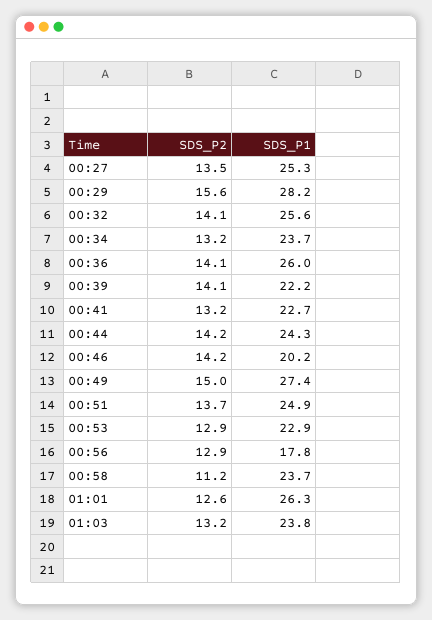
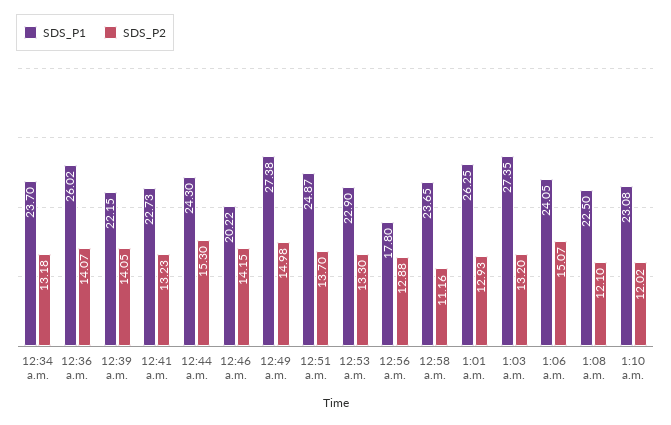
SDS_P2, 00:27: 13.5 -> none
SDS_P1, 00:27: 25.3 -> none
SDS_P2, 00:29: 15.6 -> none
SDS_P1, 00:29: 28.2 -> none
SDS_P2, 00:32: 14.1 -> none
SDS_P1, 00:32: 25.6 -> none
SDS_P2, 00:44: 14.2 -> 15.3
SDS_P2, 00:53: 12.9 -> 13.3
SDS_P2, 01:01: 12.6 -> 12.93
SDS_P1, 01:03: 23.8 -> 27.35
SDS_P1, 1:06 a.m.: none -> 24.05
SDS_P2, 1:06 a.m.: none -> 15.07
SDS_P1, 1:08 a.m.: none -> 22.5
SDS_P2, 1:08 a.m.: none -> 12.1
SDS_P1, 1:10 a.m.: none -> 23.08
SDS_P2, 1:10 a.m.: none -> 12.02

